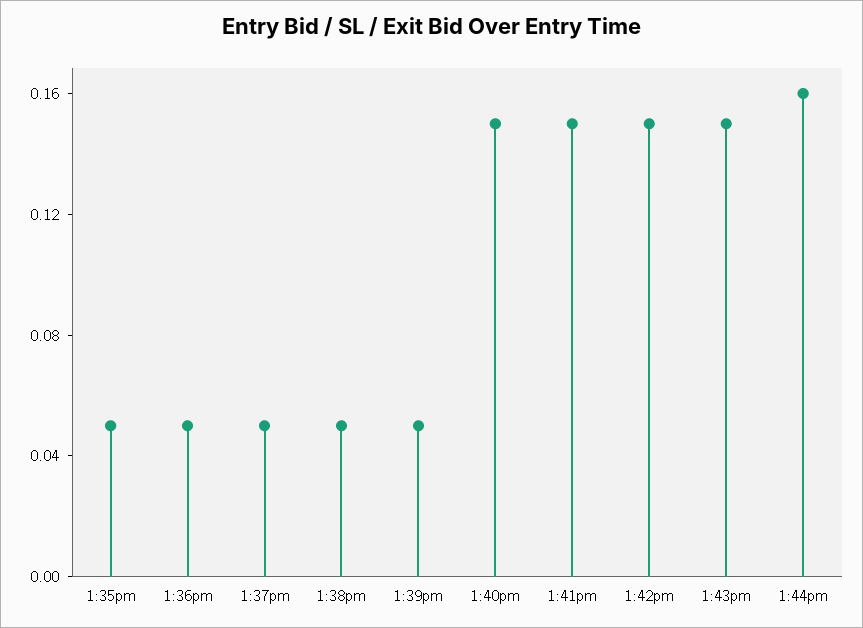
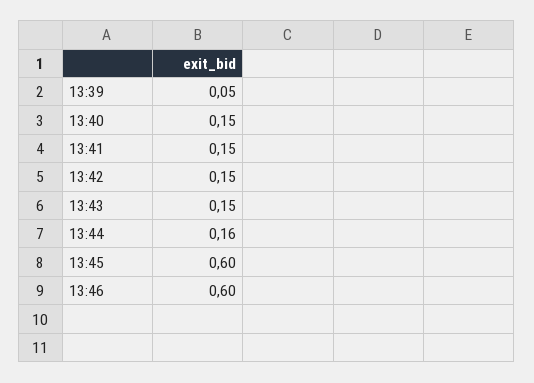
1:35pm: 0.05 -> none
1:36pm: 0.05 -> none
1:37pm: 0.05 -> none
1:38pm: 0.05 -> none
13:45: none -> 0.6
13:46: none -> 0.6

